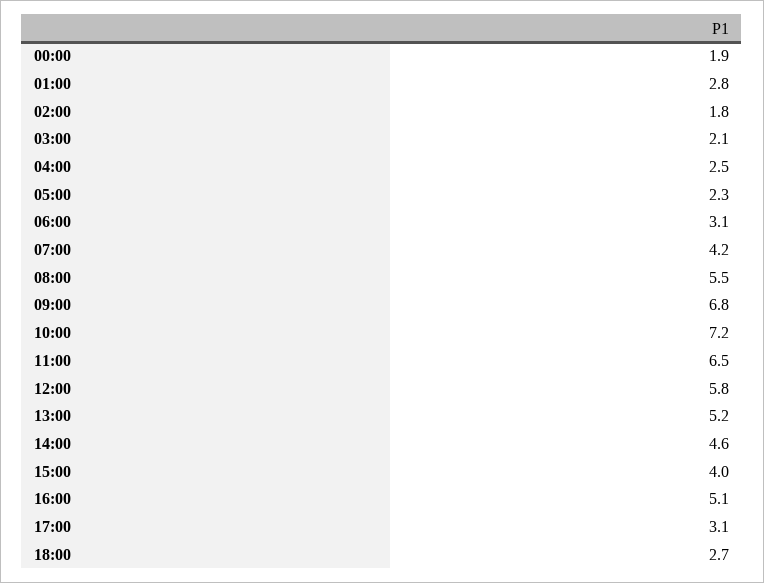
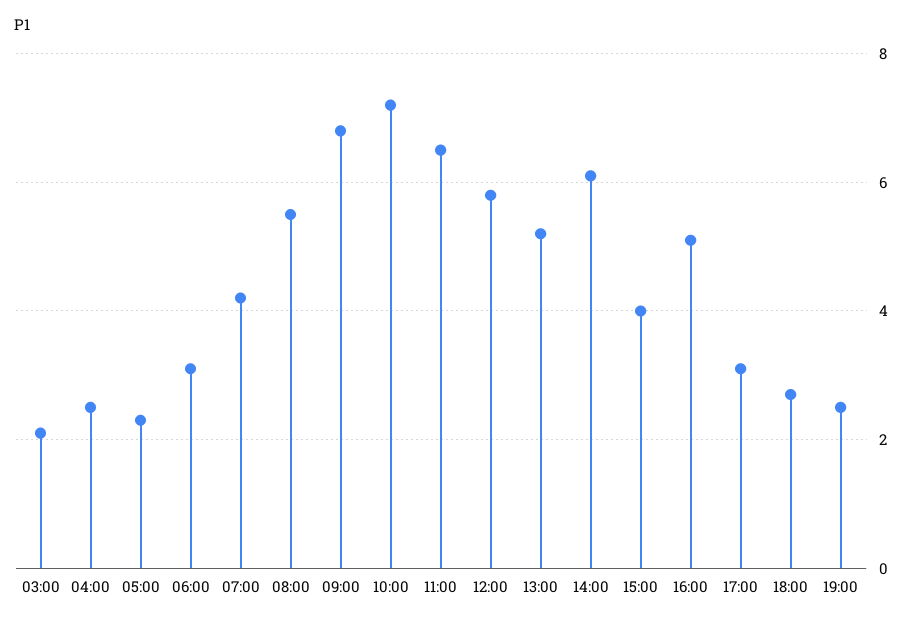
00:00: 1.9 -> none
01:00: 2.8 -> none
02:00: 1.8 -> none
14:00: 4.6 -> 6
19:00: none -> 2.5

